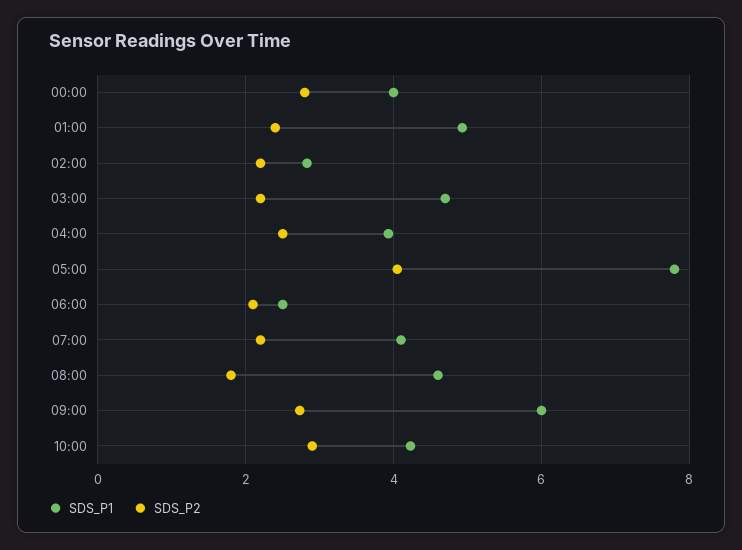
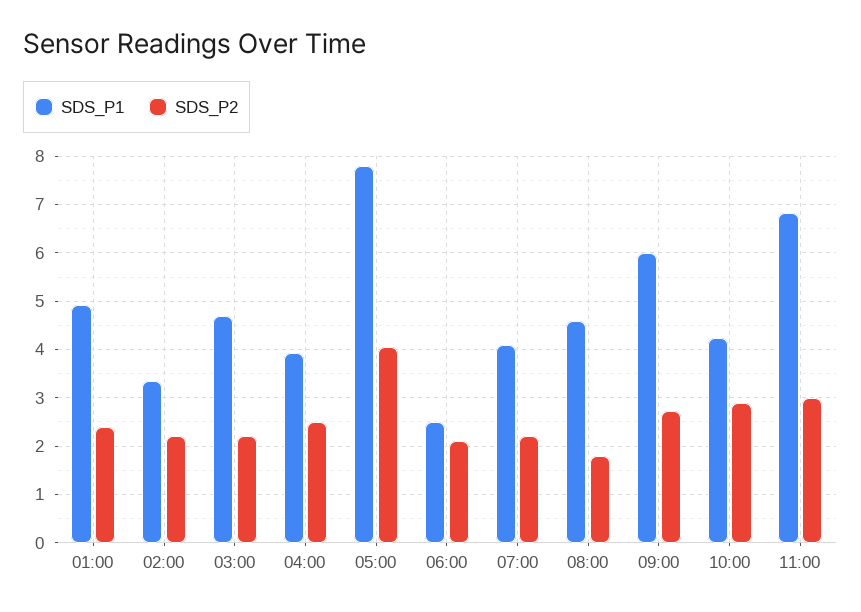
SDS_P1, 00:00: 4 -> none
SDS_P2, 00:00: 2.8 -> none
SDS_P1, 02:00: 2.8 -> 3.4
SDS_P1, 11:00: none -> 6.8
SDS_P2, 11:00: none -> 3

